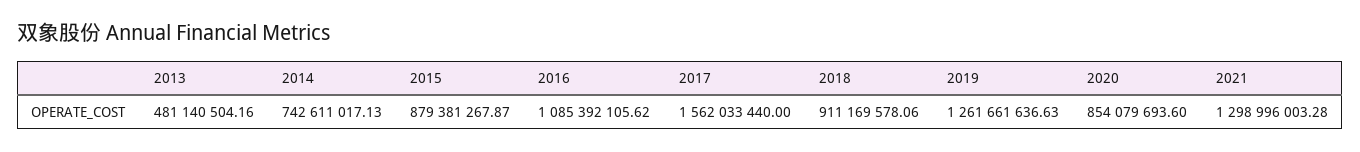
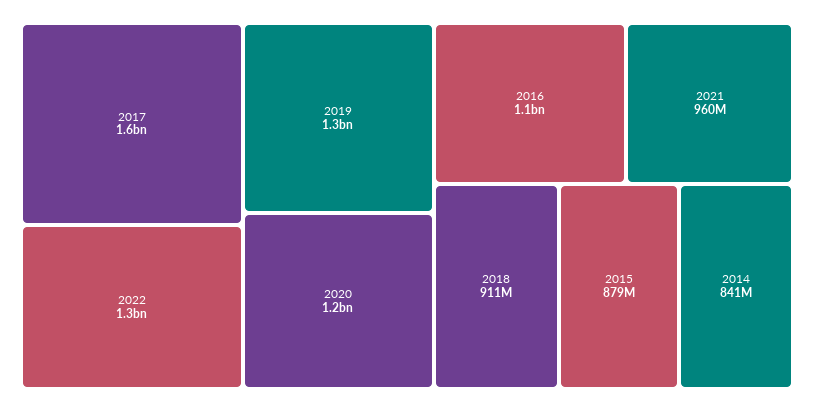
2013: 481140504.16 -> none
2014: 742611017.13 -> 841000000
2020: 854079693.6 -> 1200000000
2021: 1298996003.28 -> 960000000
2022: none -> 1300000000

